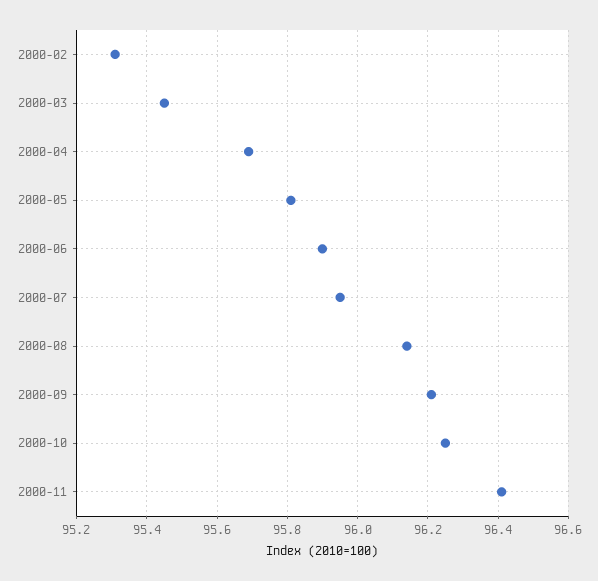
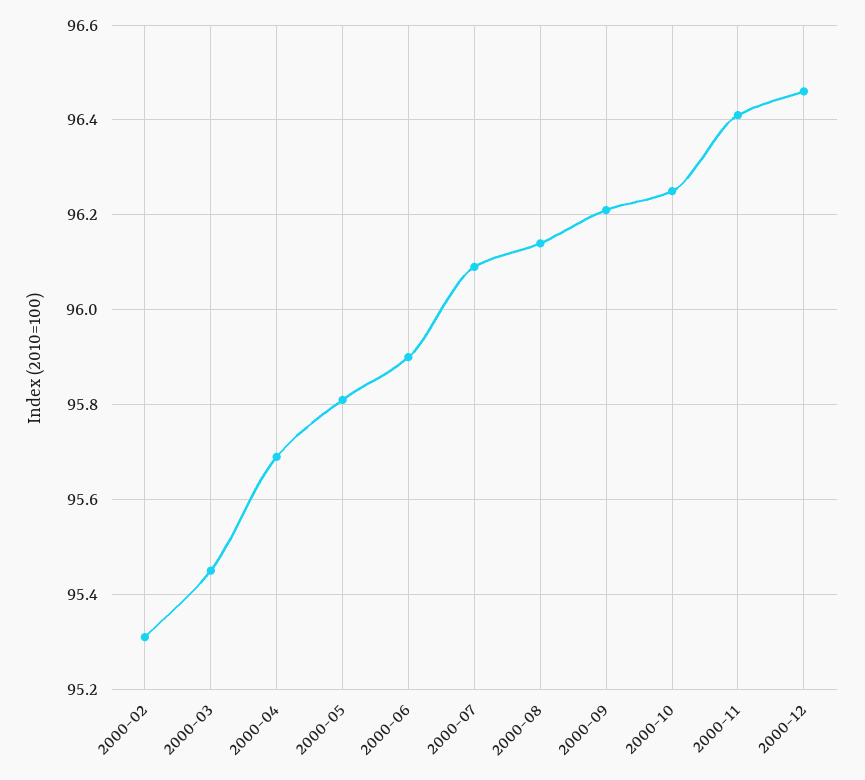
2000-07: 95.95 -> 96.1
2000-12: none -> 96.45

